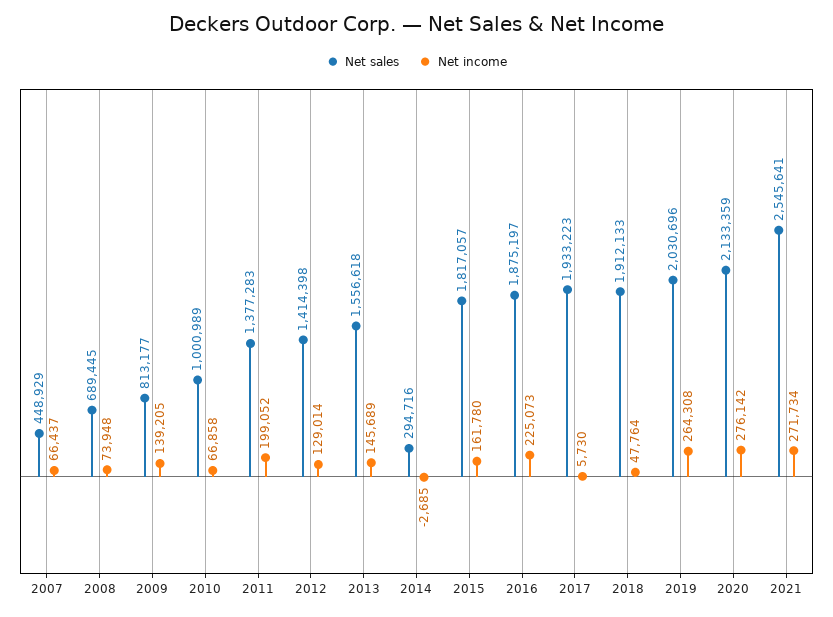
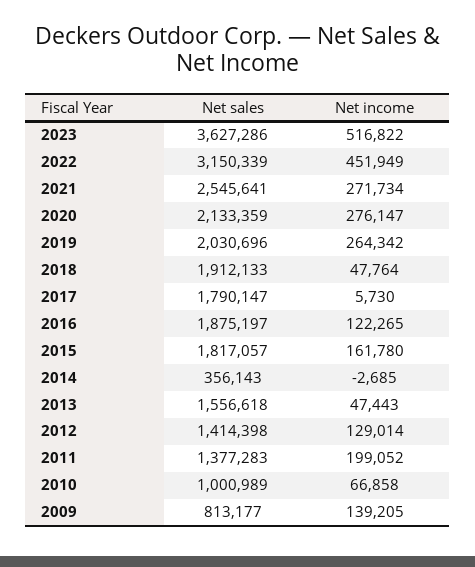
Net sales, 2007: 448929 -> none
Net income, 2007: 66437 -> none
Net sales, 2008: 689445 -> none
Net income, 2008: 73948 -> none
Net income, 2013: 145689 -> 47443
Net sales, 2014: 294716 -> 356143
Net income, 2016: 225073 -> 122265
Net sales, 2017: 1933223 -> 1790147
Net income, 2019: 264308 -> 264342
Net income, 2020: 276142 -> 276147
Net sales, 2023: none -> 3627286
Net income, 2023: none -> 516822
Net sales, 2022: none -> 3150339
Net income, 2022: none -> 451949

